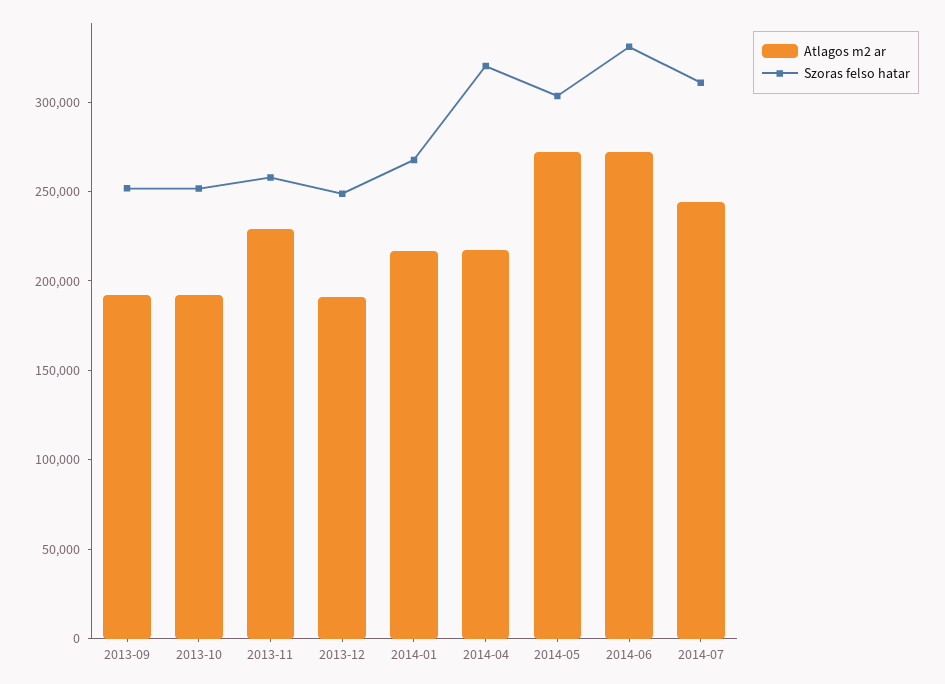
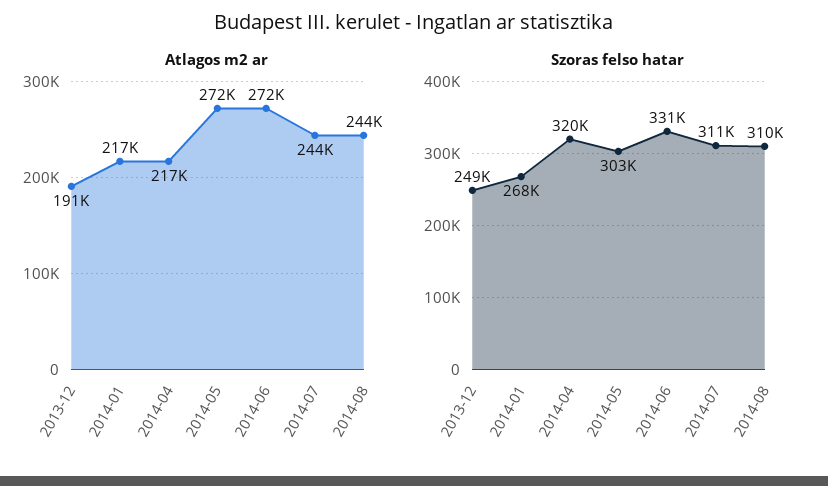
Atlagos m2 ar, 2013-09: 190000 -> none
Szoras felso hatar, 2013-09: 250000 -> none
Atlagos m2 ar, 2013-10: 190000 -> none
Szoras felso hatar, 2013-10: 250000 -> none
Atlagos m2 ar, 2013-11: 230000 -> none
Szoras felso hatar, 2013-11: 260000 -> none
Atlagos m2 ar, 2014-08: none -> 244000
Szoras felso hatar, 2014-08: none -> 310000

